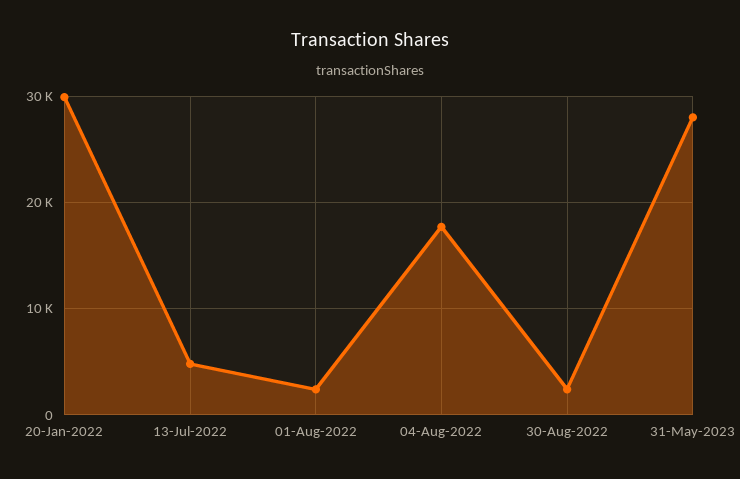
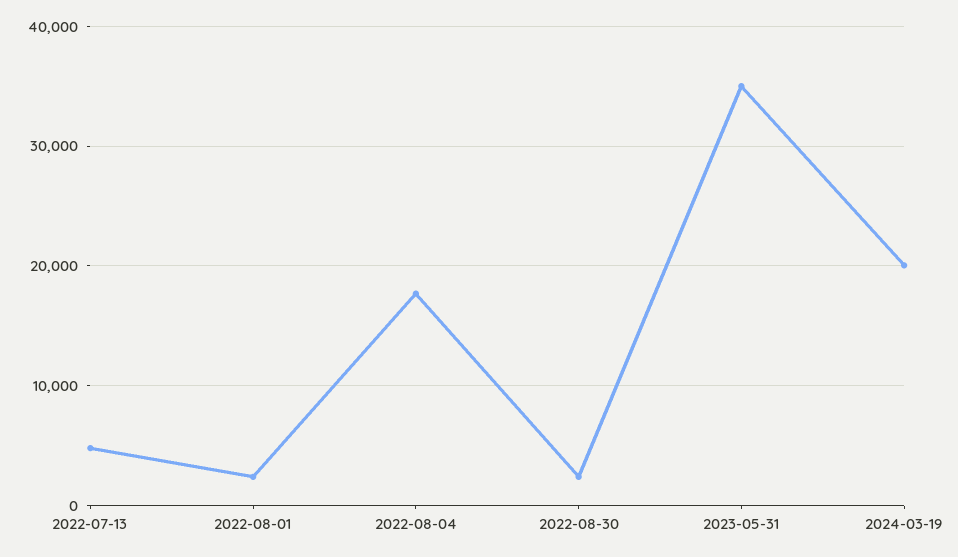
20-Jan-2022: 30000 -> none
31-May-2023: 28000 -> 35000
2024-03-19: none -> 20000

